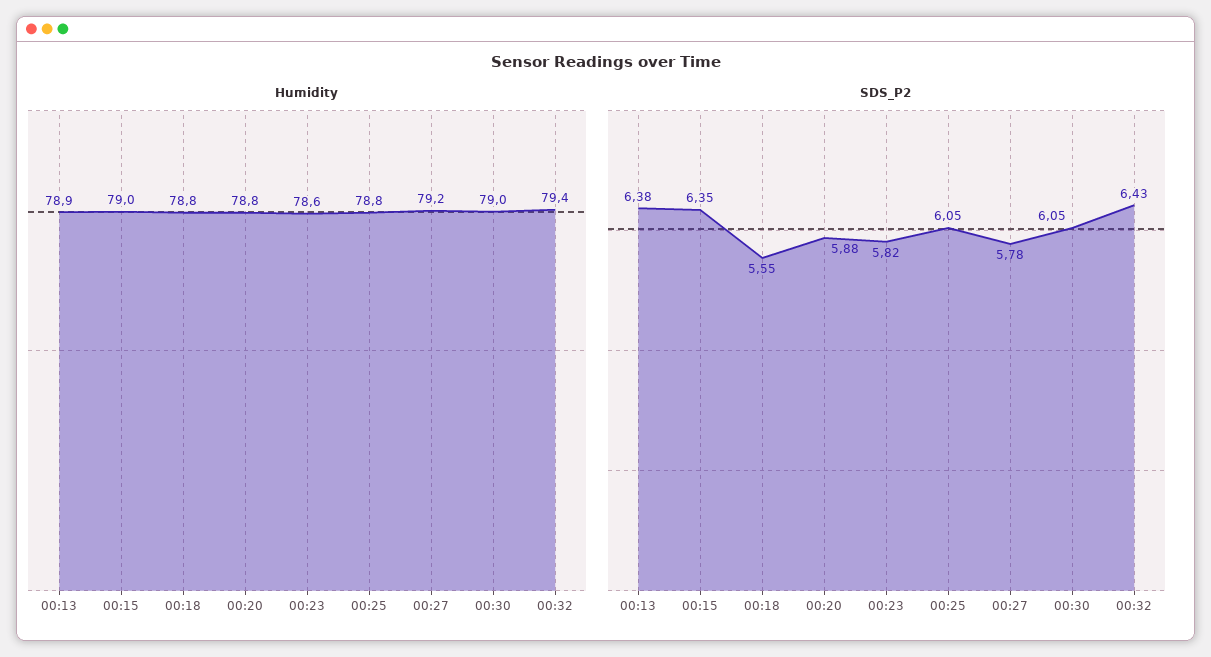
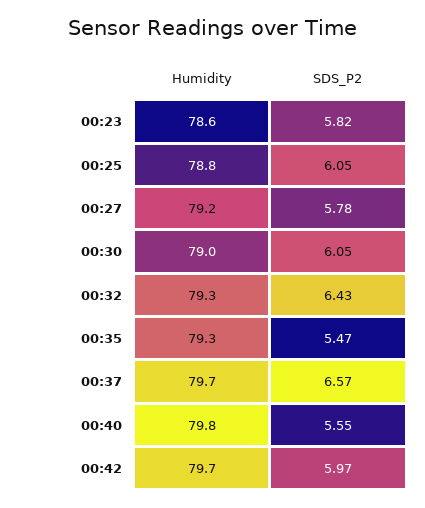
Humidity, 00:13: 78.9 -> none
Humidity, 00:15: 79 -> none
Humidity, 00:18: 78.8 -> none
Humidity, 00:20: 78.8 -> none
Humidity, 00:32: 79.4 -> 79.3
SDS_P2, 00:13: 6.38 -> none
SDS_P2, 00:15: 6.35 -> none
SDS_P2, 00:18: 5.55 -> none
SDS_P2, 00:20: 5.88 -> none
Humidity, 00:35: none -> 79.3
SDS_P2, 00:35: none -> 5.47
Humidity, 00:37: none -> 79.7
SDS_P2, 00:37: none -> 6.57
Humidity, 00:40: none -> 79.8
SDS_P2, 00:40: none -> 5.55
Humidity, 00:42: none -> 79.7
SDS_P2, 00:42: none -> 5.97

